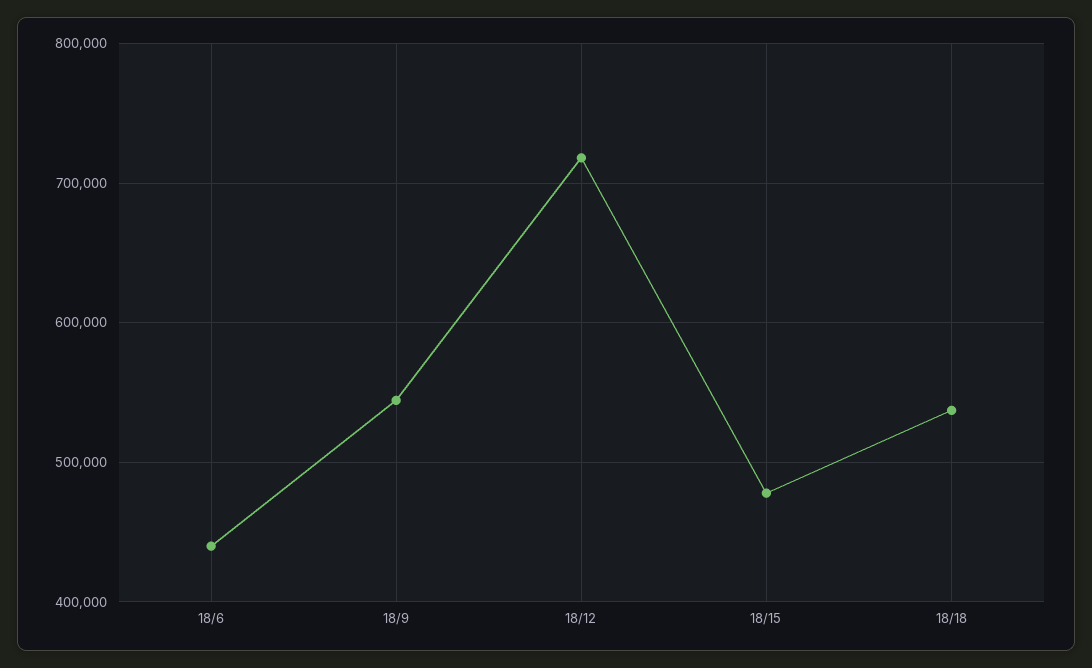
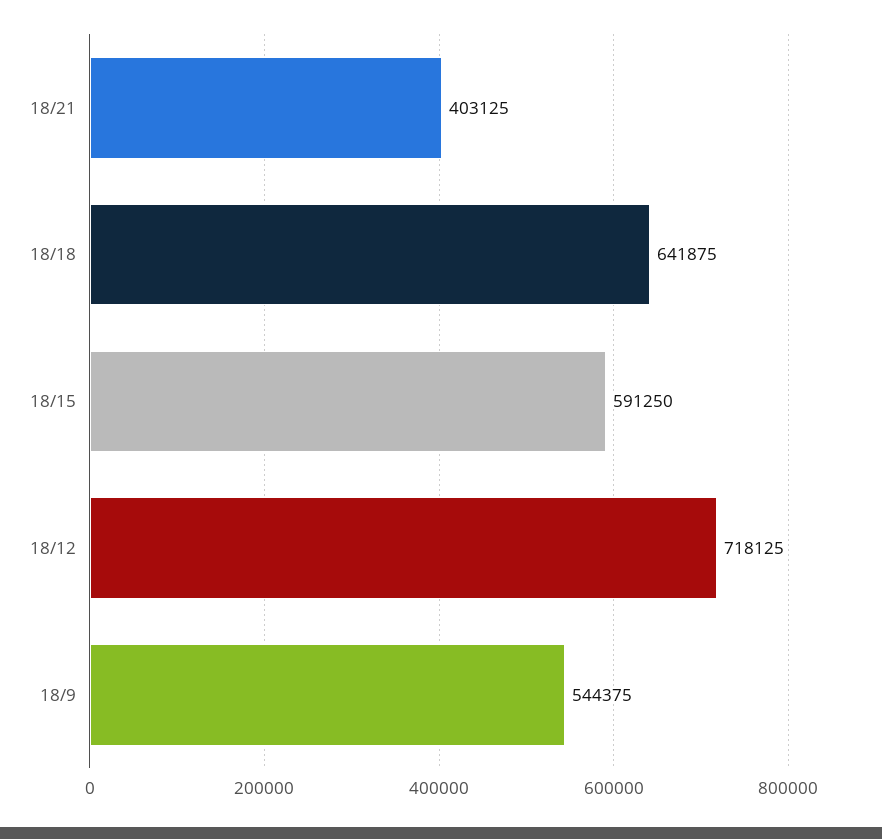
18/6: 440000 -> none
18/15: 480000 -> 591250
18/18: 540000 -> 641875
18/21: none -> 403125

